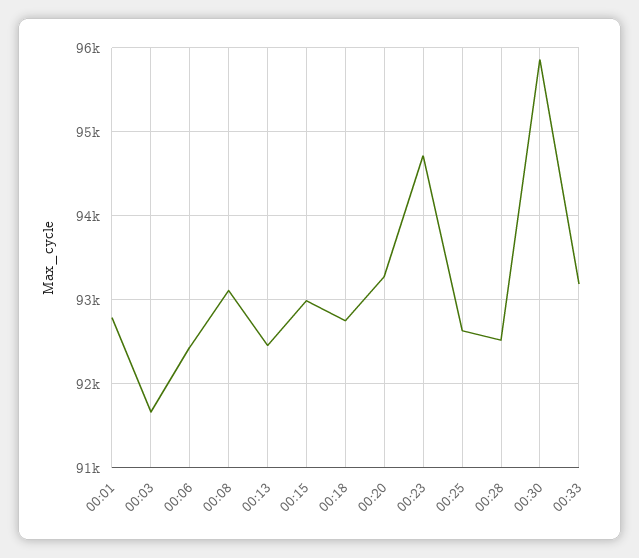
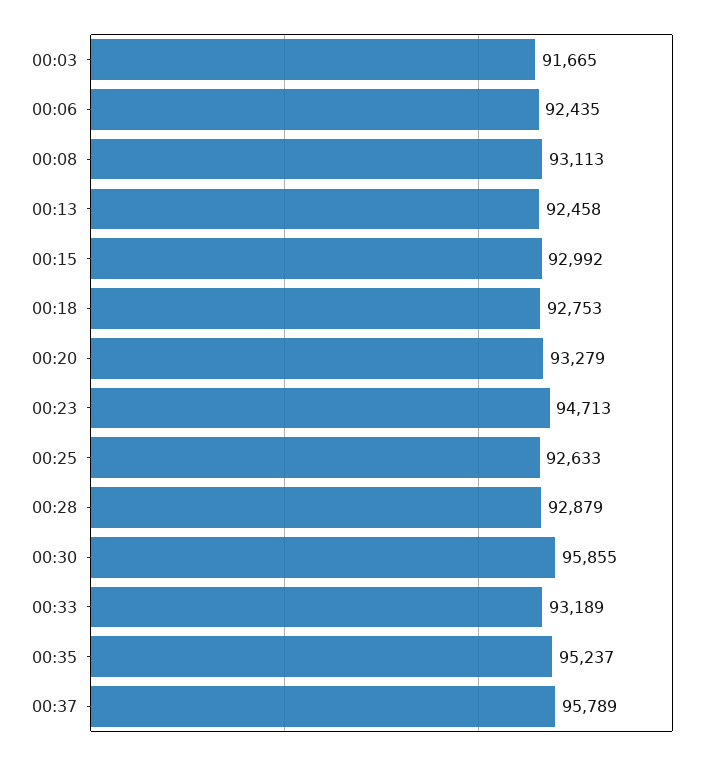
00:01: 92800 -> none
00:28: 92500 -> 92879
00:35: none -> 95237
00:37: none -> 95789

